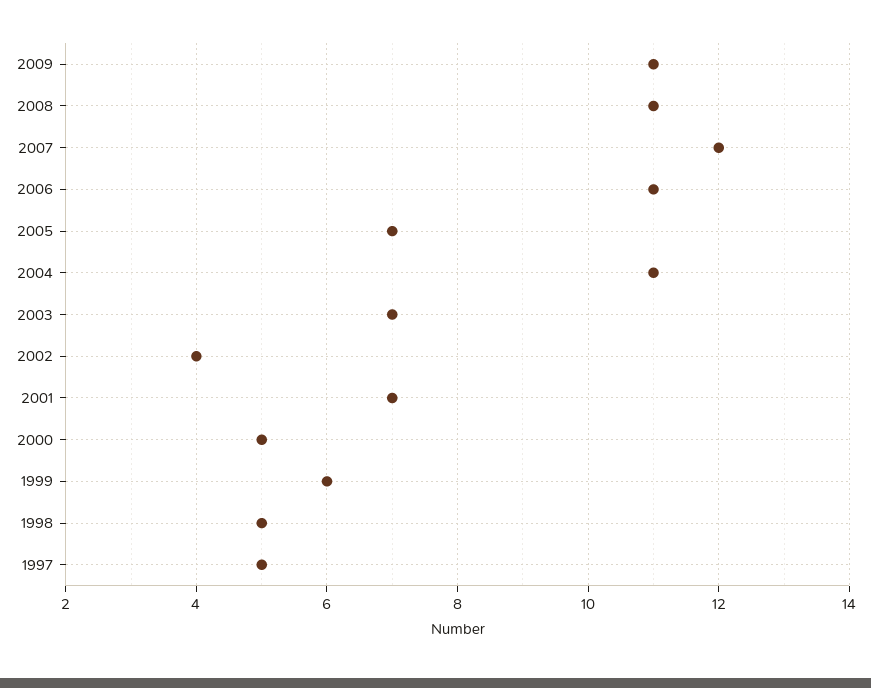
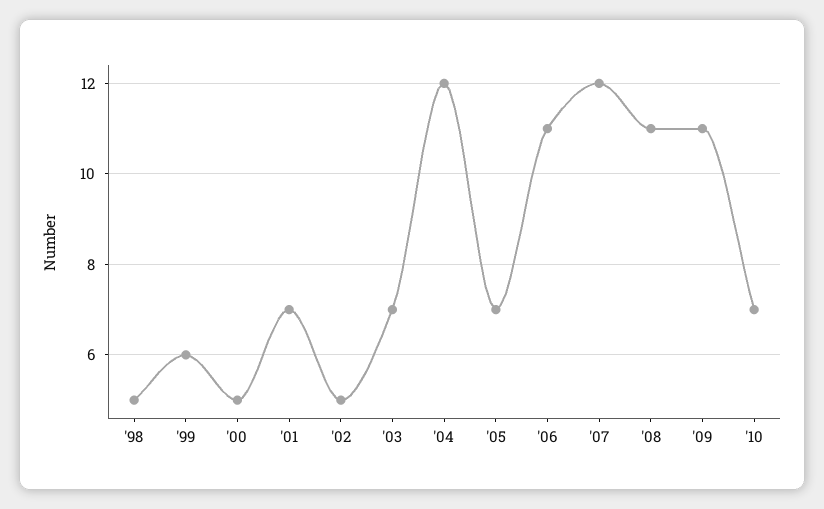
2004: 11 -> 12
2002: 4 -> 5
1997: 5 -> none
'10: none -> 7

